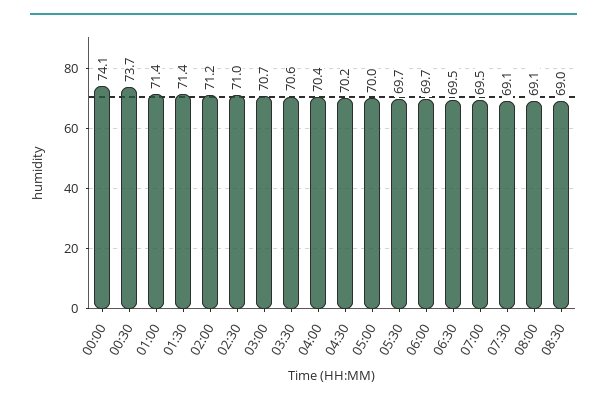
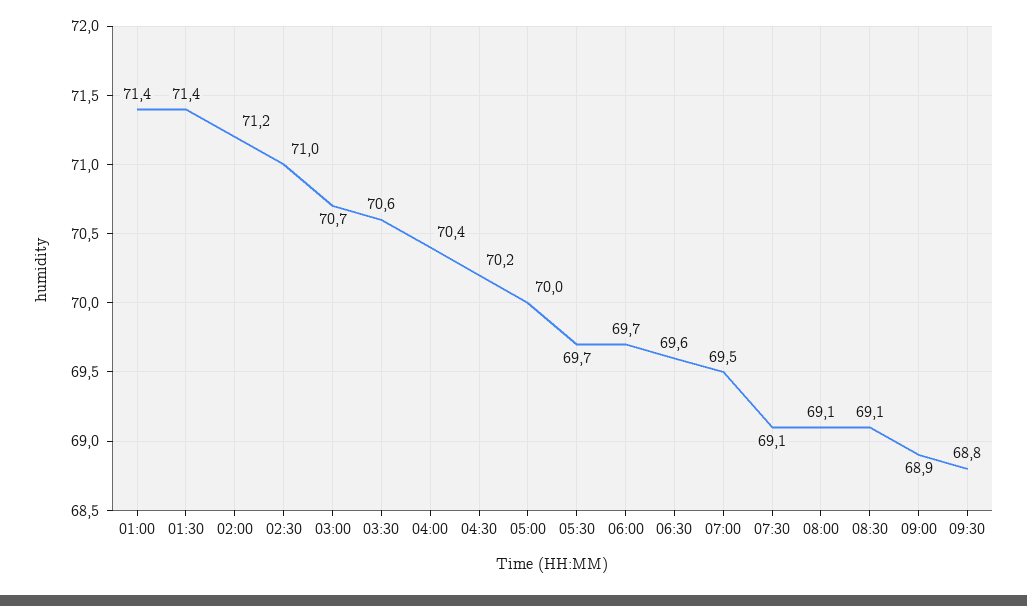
00:00: 74.1 -> none
00:30: 73.7 -> none
06:30: 69.5 -> 69.6
08:30: 69 -> 69.1
09:00: none -> 68.9
09:30: none -> 68.8

